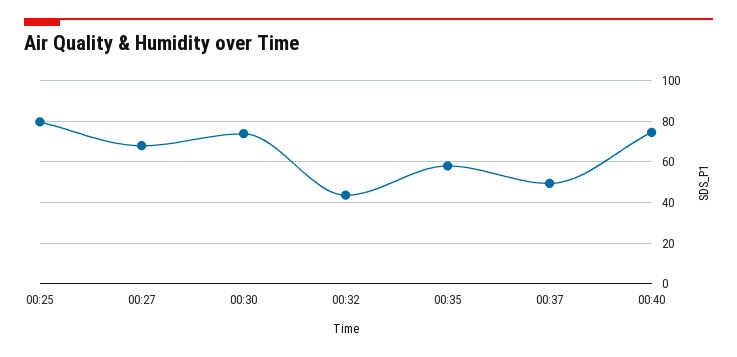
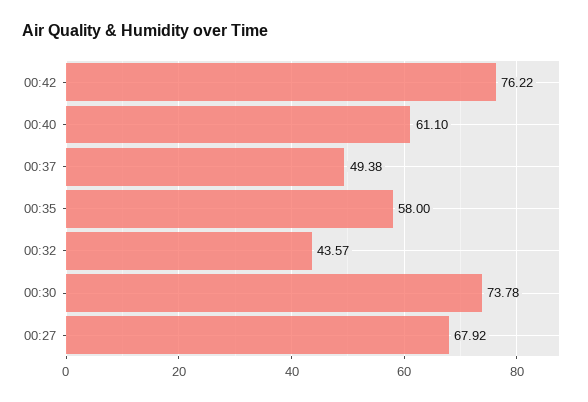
00:25: 80 -> none
00:40: 75 -> 61.1
00:42: none -> 76.22

